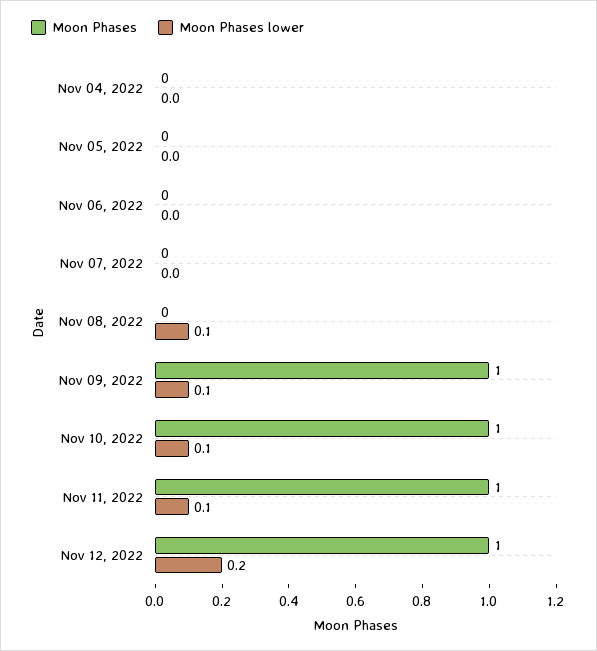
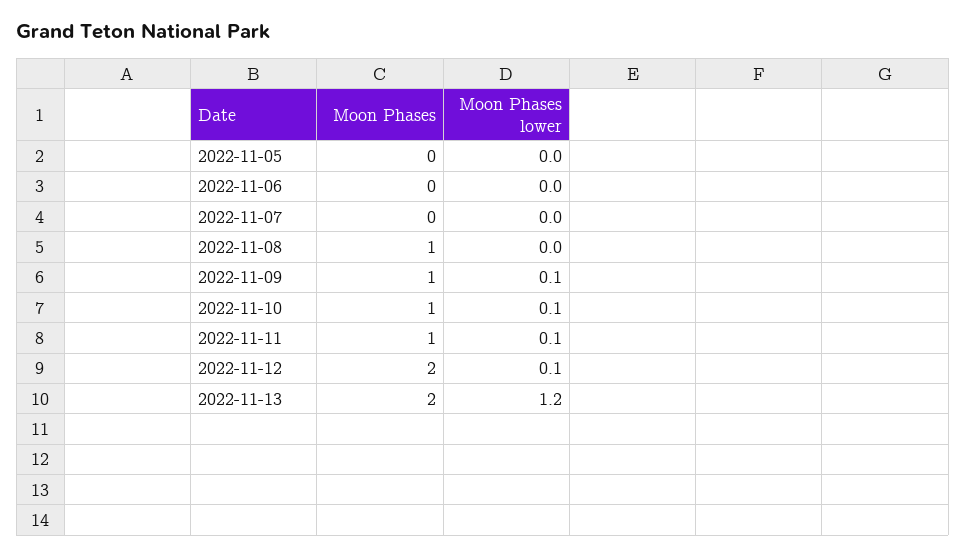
Moon Phases, Nov 04, 2022: 0 -> none
Moon Phases lower, Nov 04, 2022: 0 -> none
Moon Phases, Nov 08, 2022: 0 -> 1
Moon Phases lower, Nov 08, 2022: 0.1 -> 0
Moon Phases, Nov 12, 2022: 1 -> 2
Moon Phases lower, Nov 12, 2022: 0.2 -> 0.1
Moon Phases, 2022-11-13: none -> 2
Moon Phases lower, 2022-11-13: none -> 1.2

